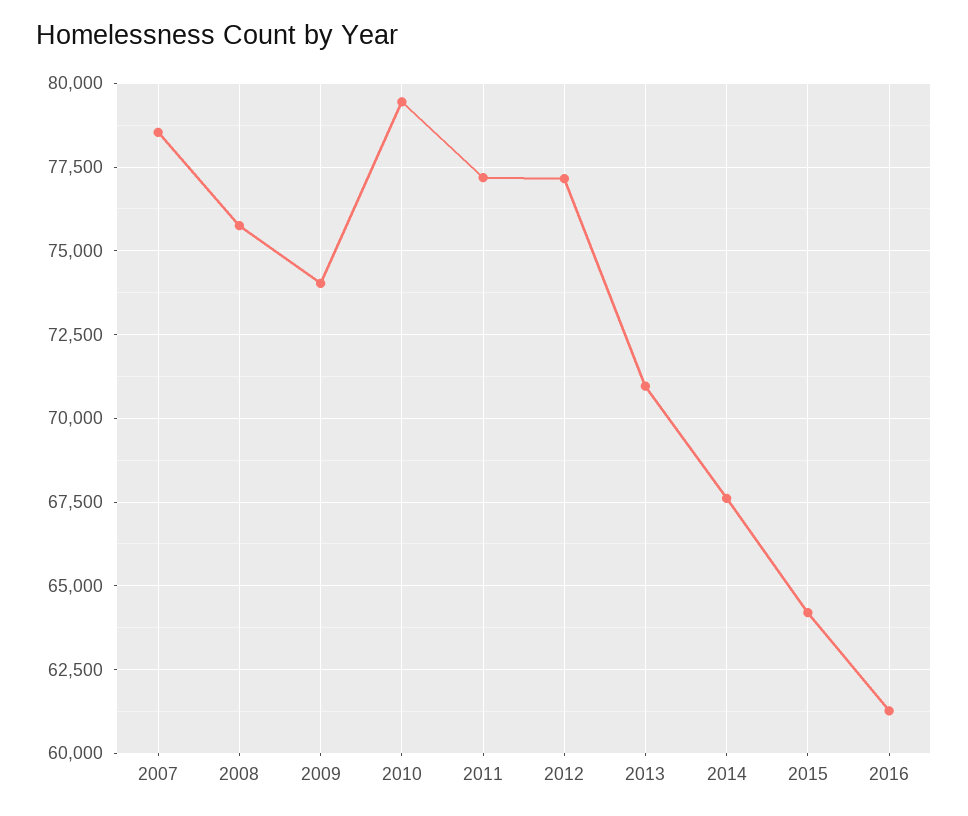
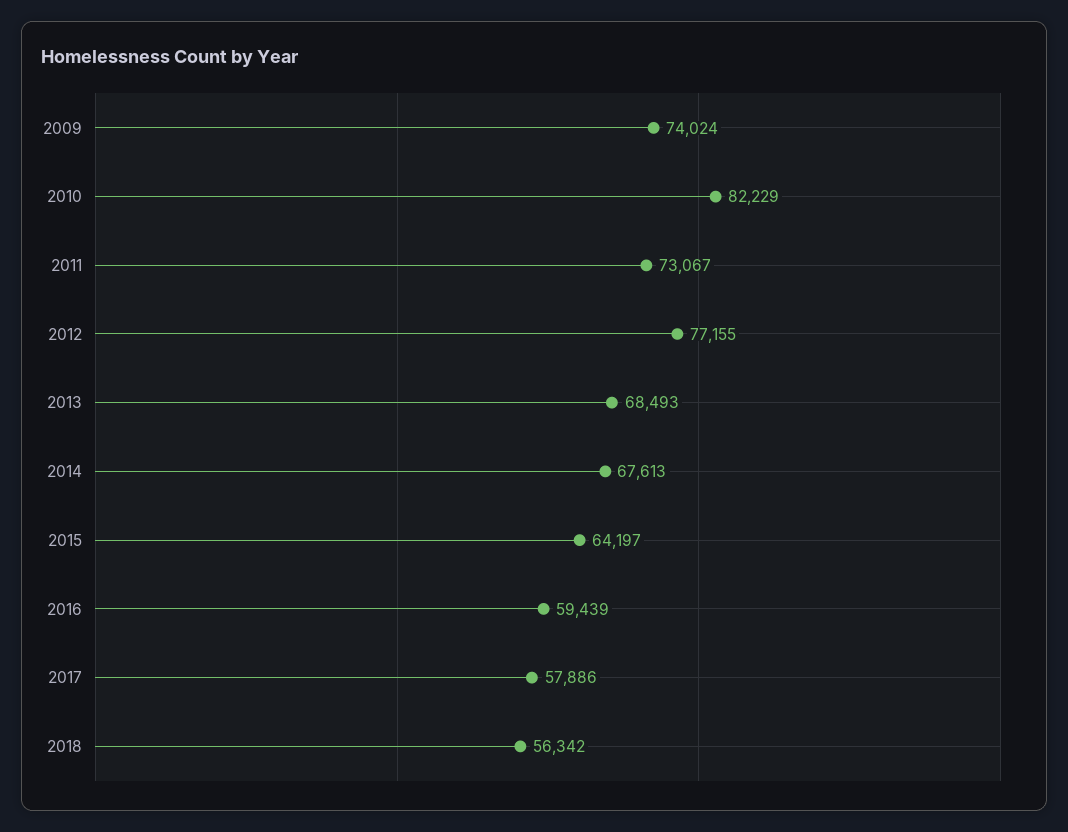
2007: 78500 -> none
2008: 75750 -> none
2010: 79500 -> 82229
2011: 77250 -> 73067
2013: 71000 -> 68493
2016: 61250 -> 59439
2017: none -> 57886
2018: none -> 56342

